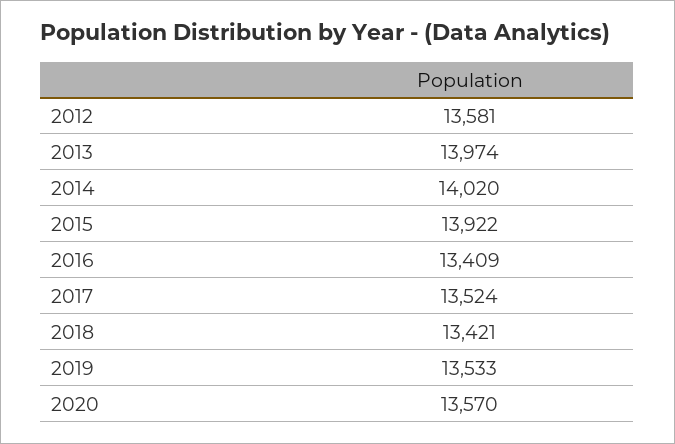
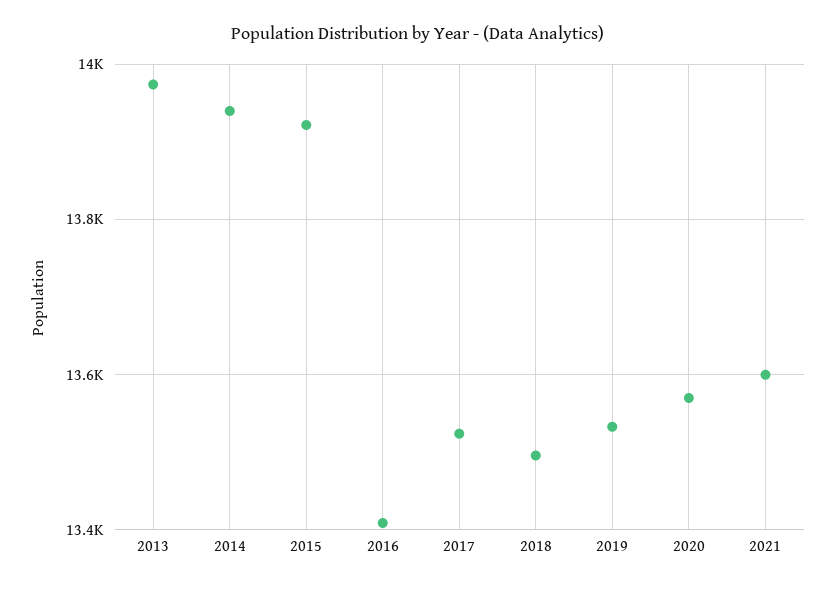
2012: 13581 -> none
2014: 14020 -> 13940
2018: 13421 -> 13500
2021: none -> 13600

